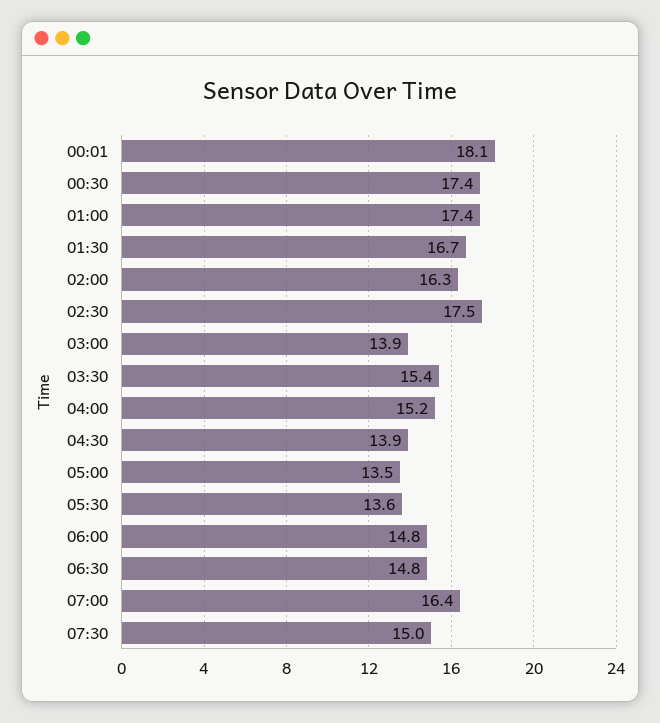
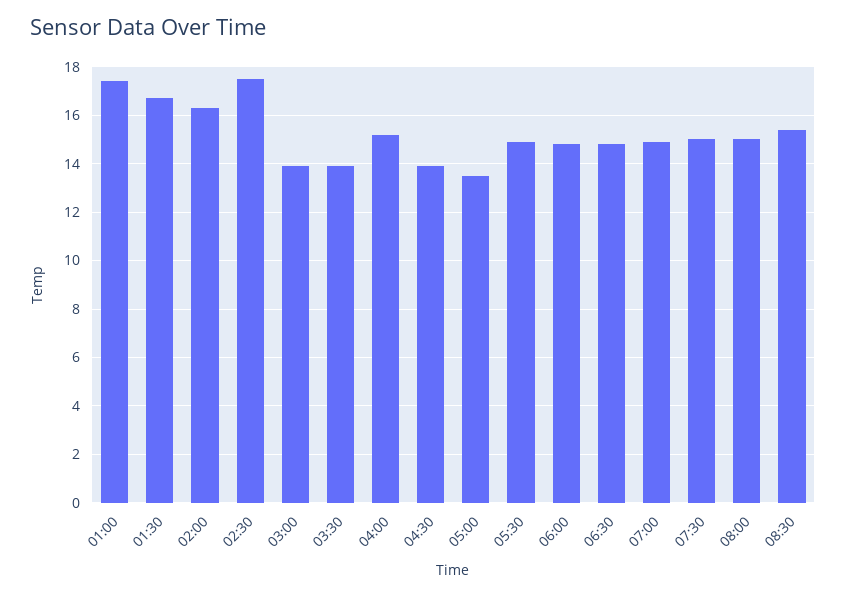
00:01: 18.1 -> none
00:30: 17.4 -> none
03:30: 15.4 -> 14
05:30: 13.6 -> 15
07:00: 16.4 -> 15
08:00: none -> 15
08:30: none -> 15.5

